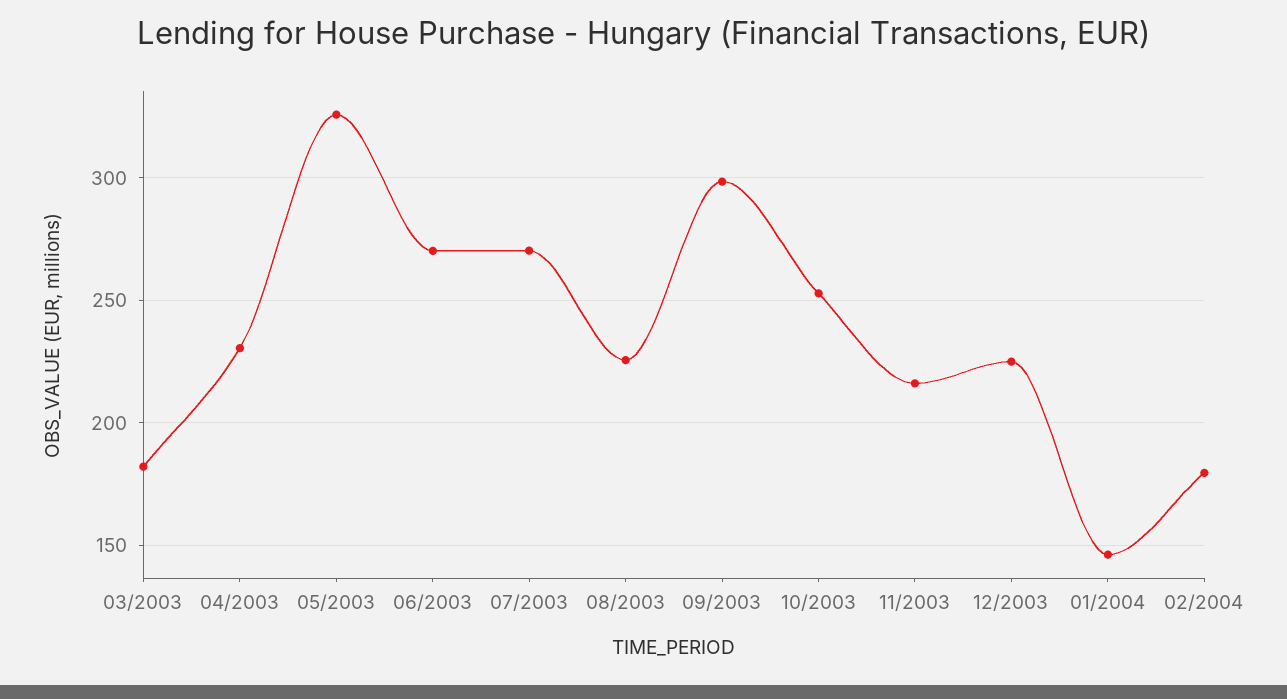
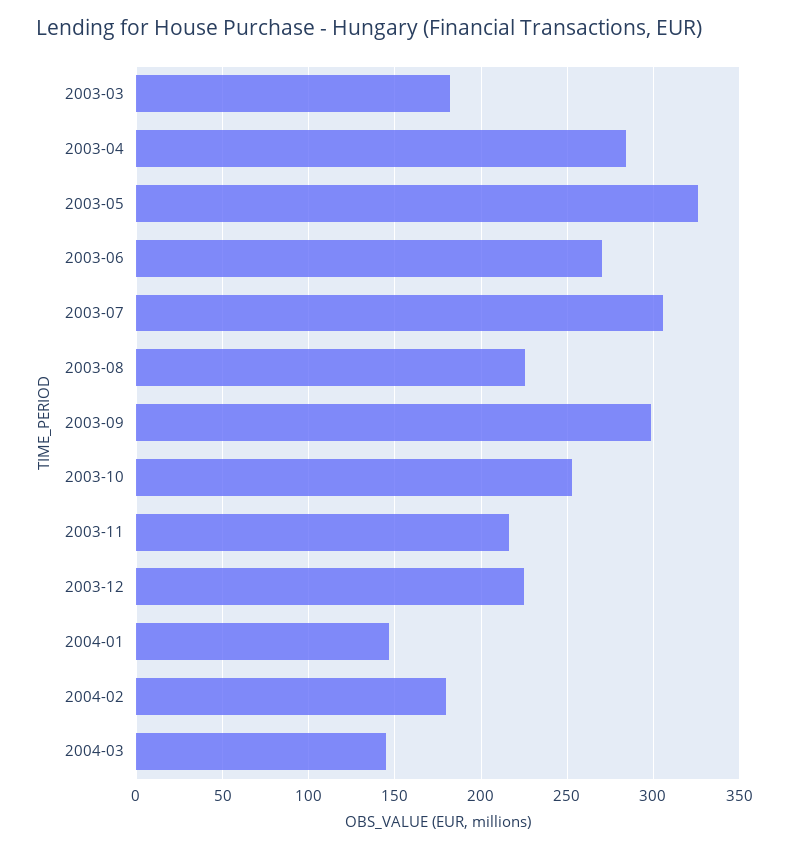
04/2003: 230 -> 285
07/2003: 270 -> 305
2004-03: none -> 145

